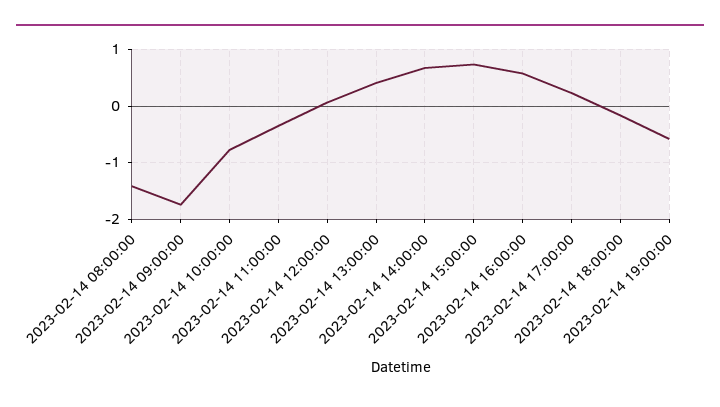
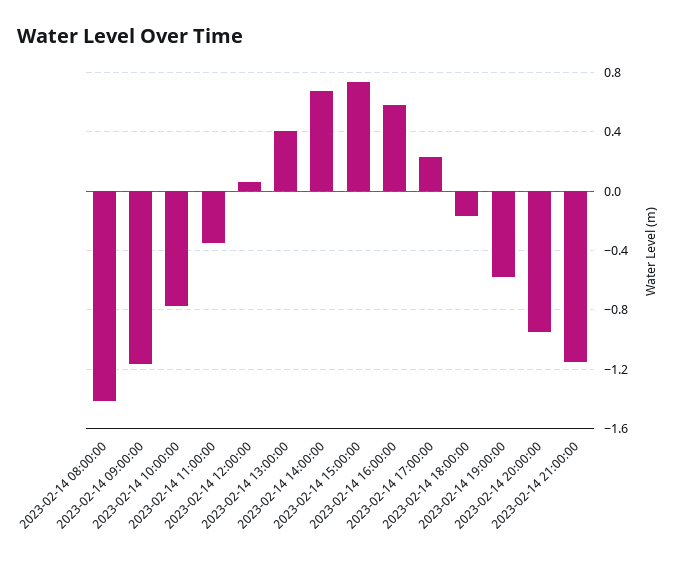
2023-02-14 09:00:00: -1.8 -> -1.15
2023-02-14 20:00:00: none -> -0.95
2023-02-14 21:00:00: none -> -1.15

